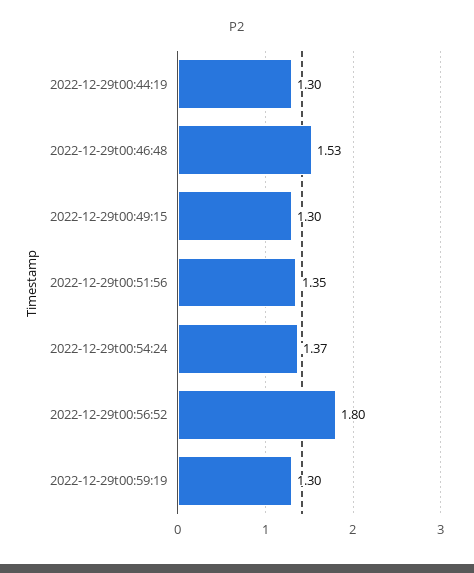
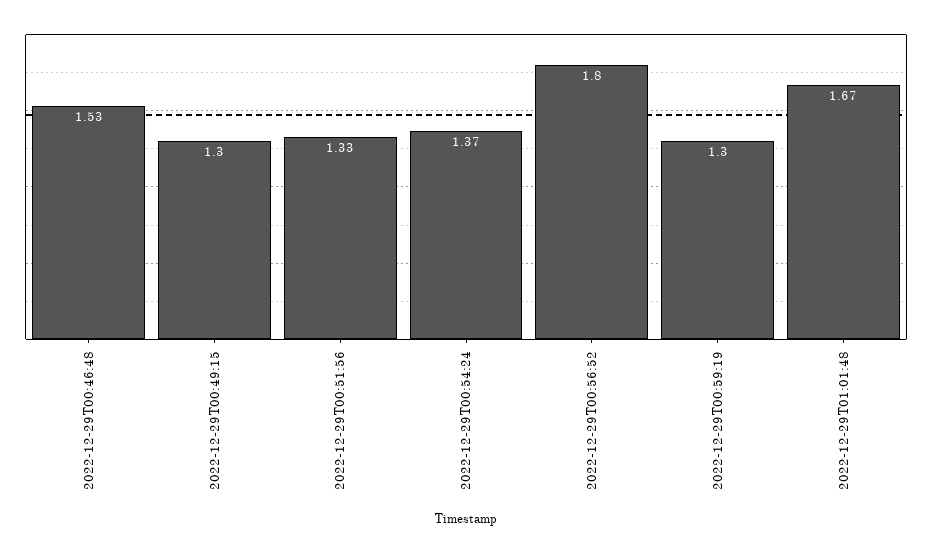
2022-12-29t00:44:19: 1.3 -> none
2022-12-29t00:51:56: 1.35 -> 1.33
2022-12-29T01:01:48: none -> 1.67

